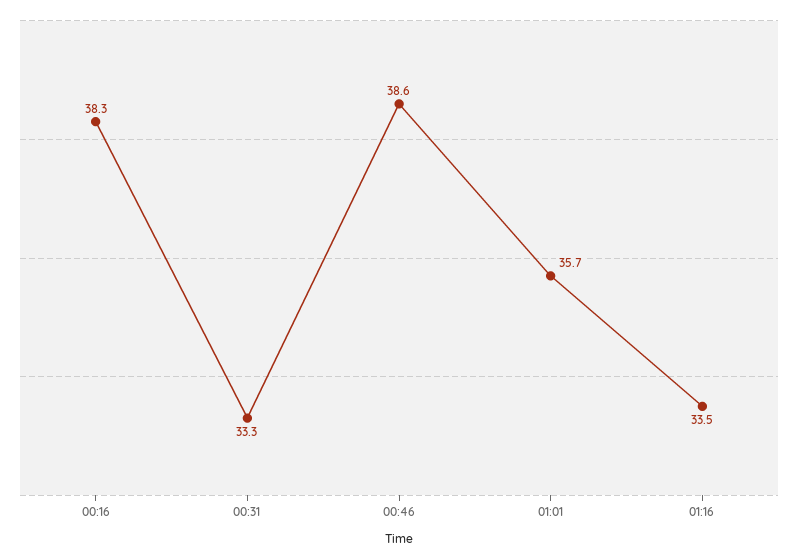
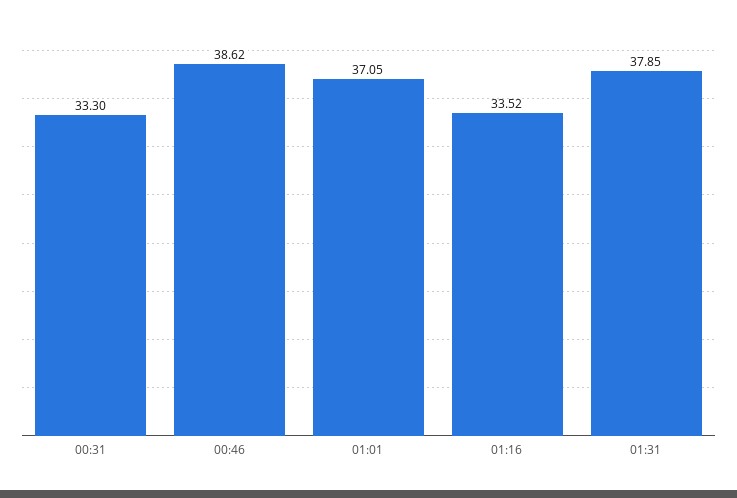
00:16: 38.3 -> none
01:01: 35.7 -> 37.05
01:31: none -> 37.85

